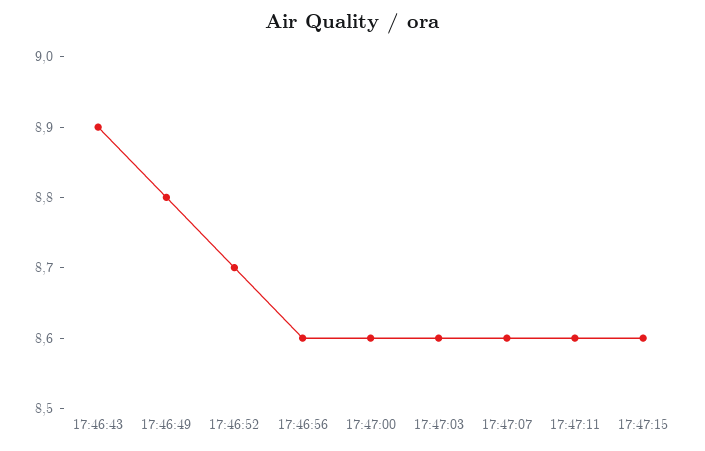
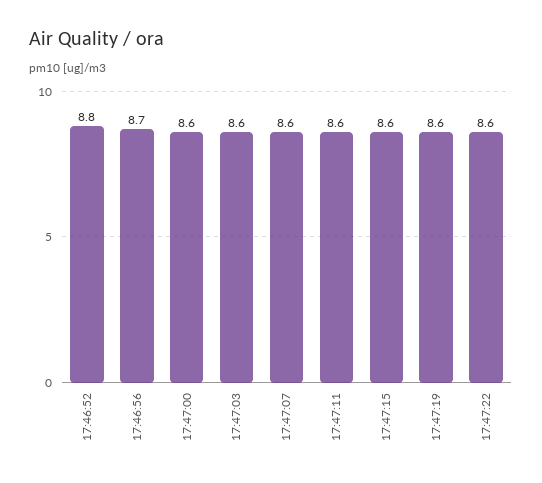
17:46:43: 8.9 -> none
17:46:49: 8.8 -> none
17:46:52: 8.7 -> 8.8
17:46:56: 8.6 -> 8.7
17:47:19: none -> 8.6
17:47:22: none -> 8.6

